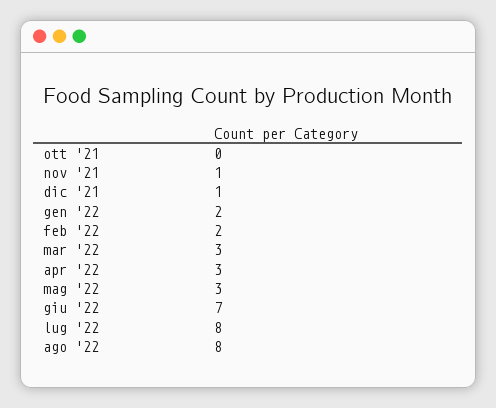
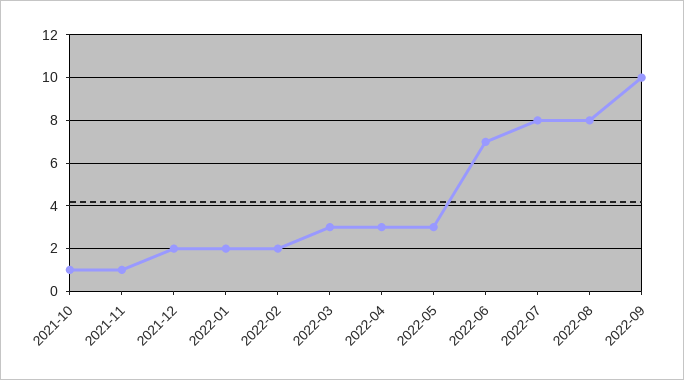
ott '21: 0 -> 1
dic '21: 1 -> 2
2022-09: none -> 10

